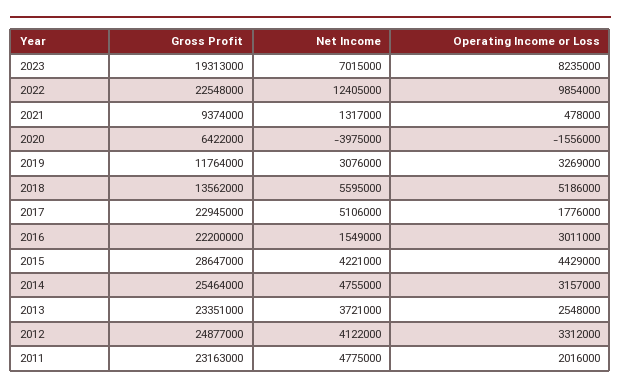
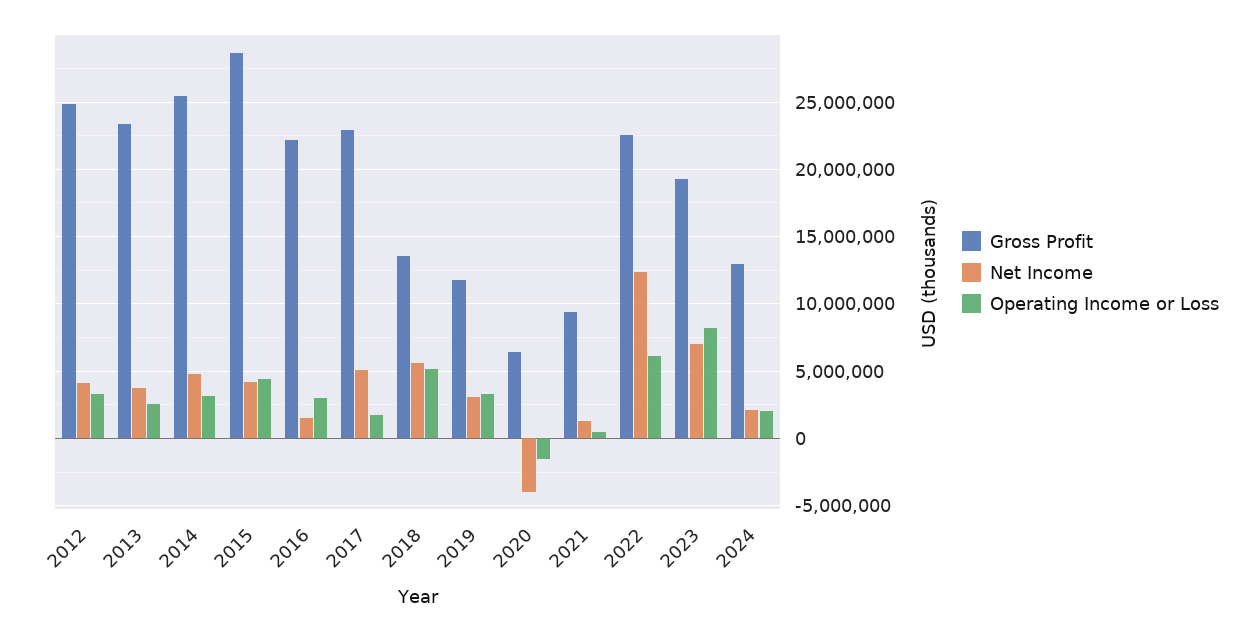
Operating Income or Loss, 2022: 9854000 -> 6000000
Gross Profit, 2011: 23163000 -> none
Net Income, 2011: 4775000 -> none
Operating Income or Loss, 2011: 2016000 -> none
Gross Profit, 2024: none -> 13000000
Net Income, 2024: none -> 2000000
Operating Income or Loss, 2024: none -> 2000000

